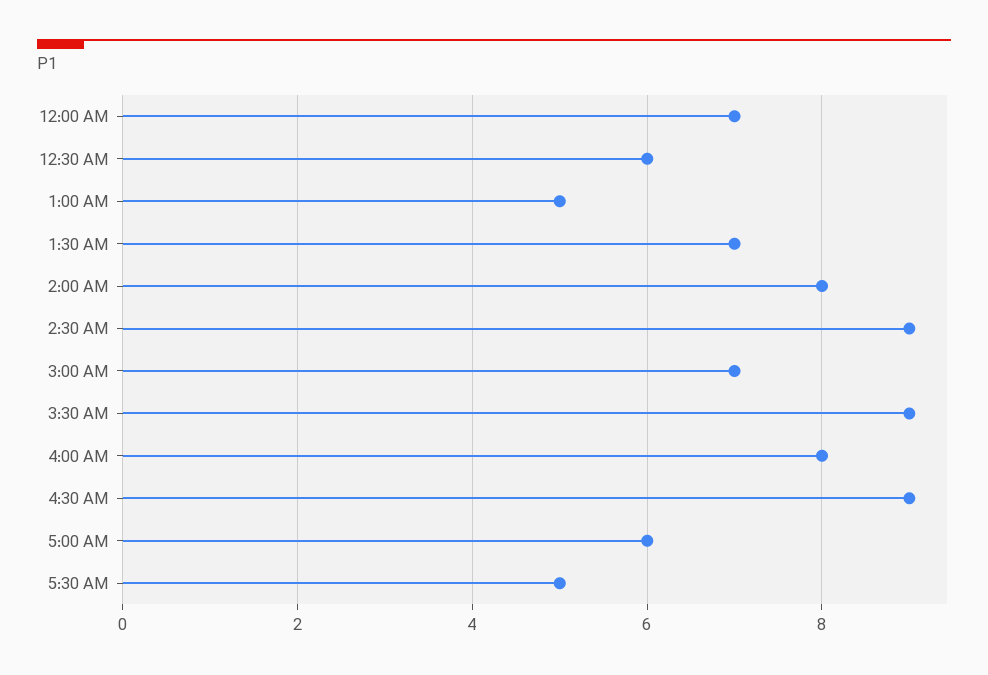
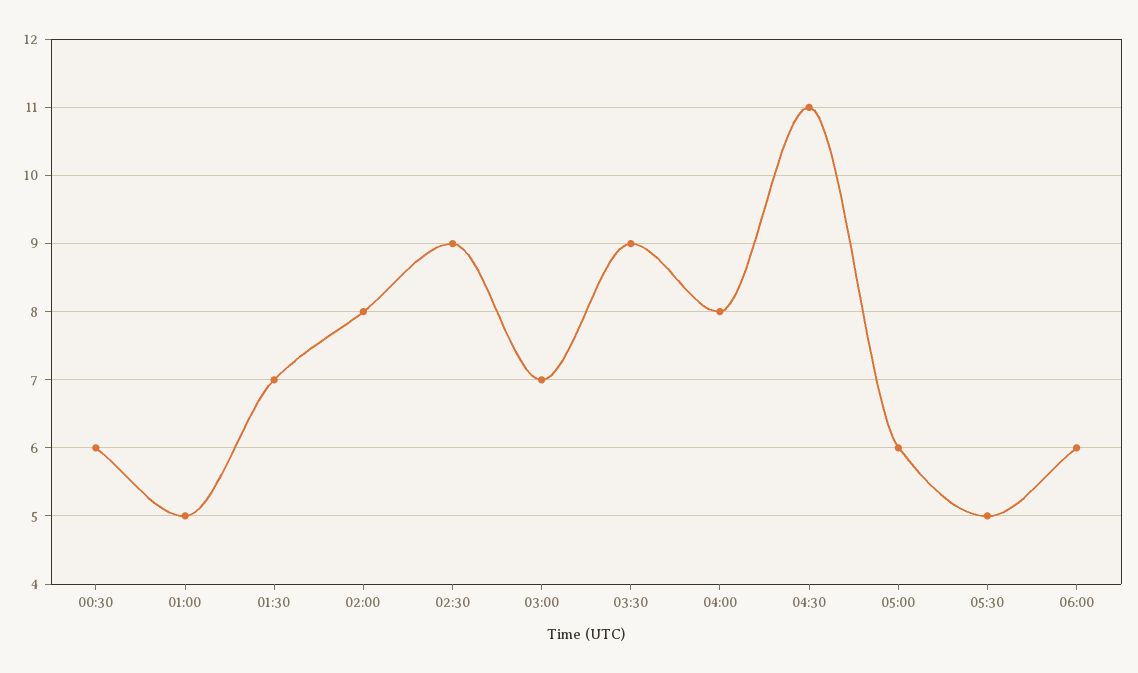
12:00 AM: 7 -> none
4:30 AM: 9 -> 11
06:00: none -> 6

